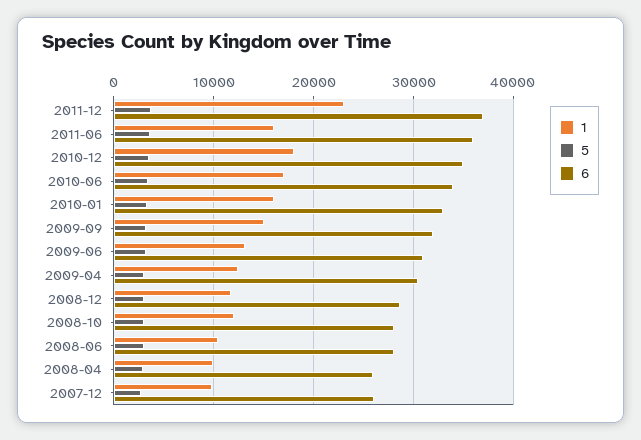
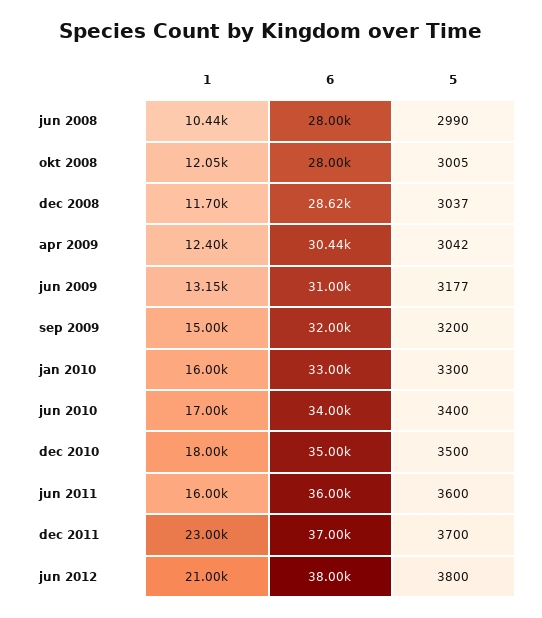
1, 2008-04: 10000 -> none
5, 2008-04: 3000 -> none
6, 2008-04: 26000 -> none
1, 2007-12: 10000 -> none
5, 2007-12: 3000 -> none
6, 2007-12: 26000 -> none
1, jun 2012: none -> 21000
6, jun 2012: none -> 38000
5, jun 2012: none -> 3800

